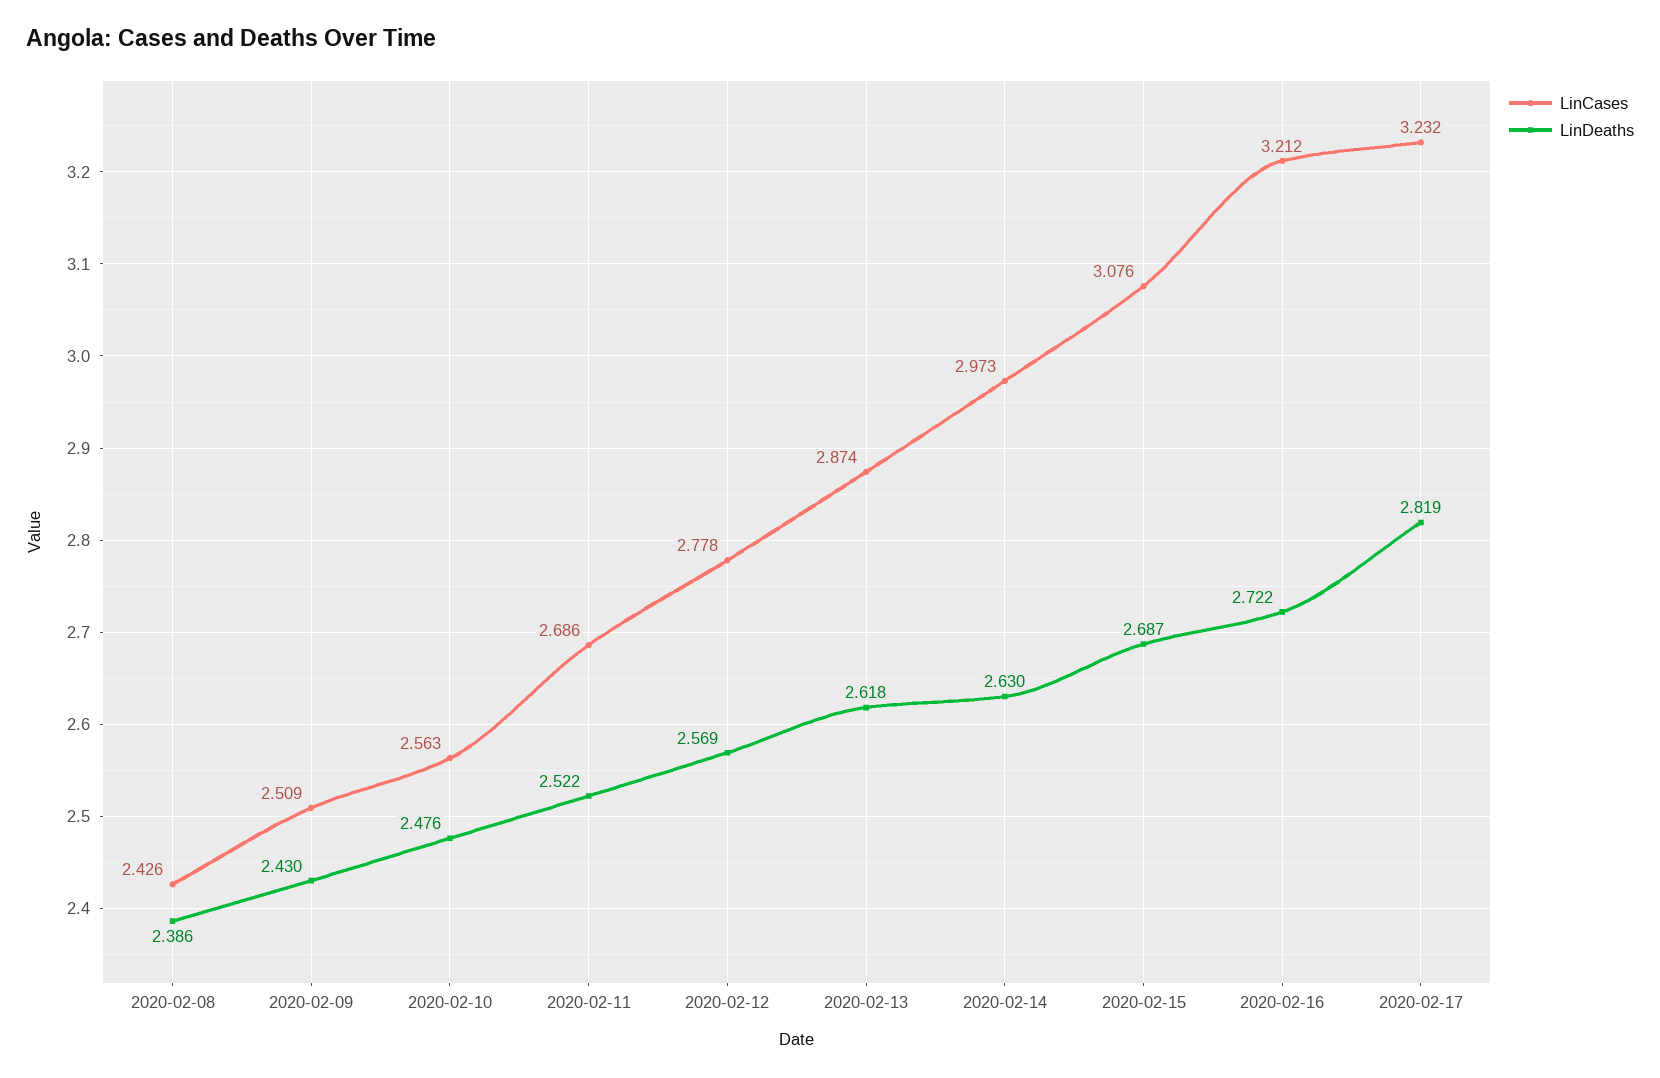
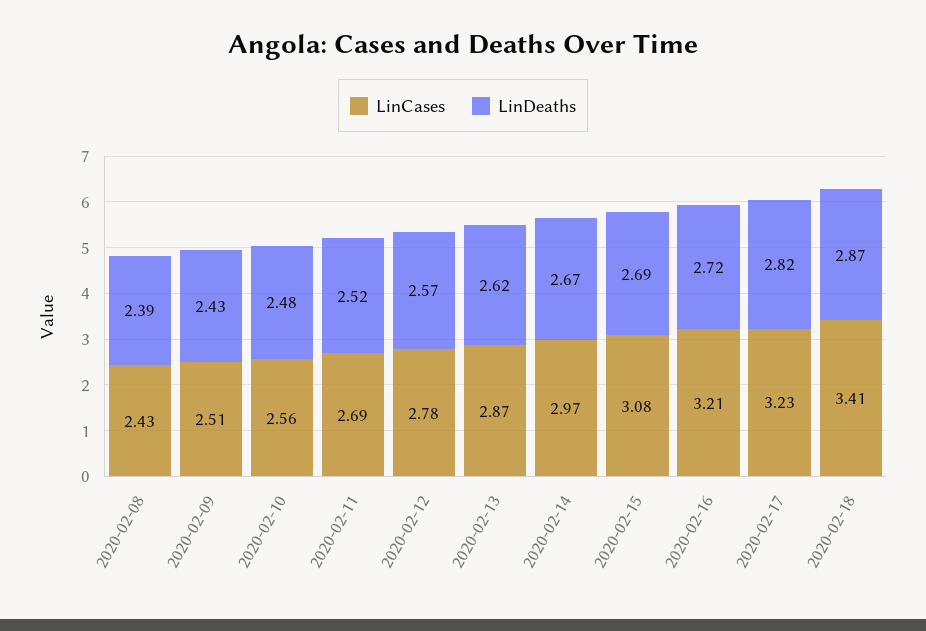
LinDeaths, 2020-02-14: 2.63 -> 2.67
LinCases, 2020-02-18: none -> 3.41
LinDeaths, 2020-02-18: none -> 2.87

